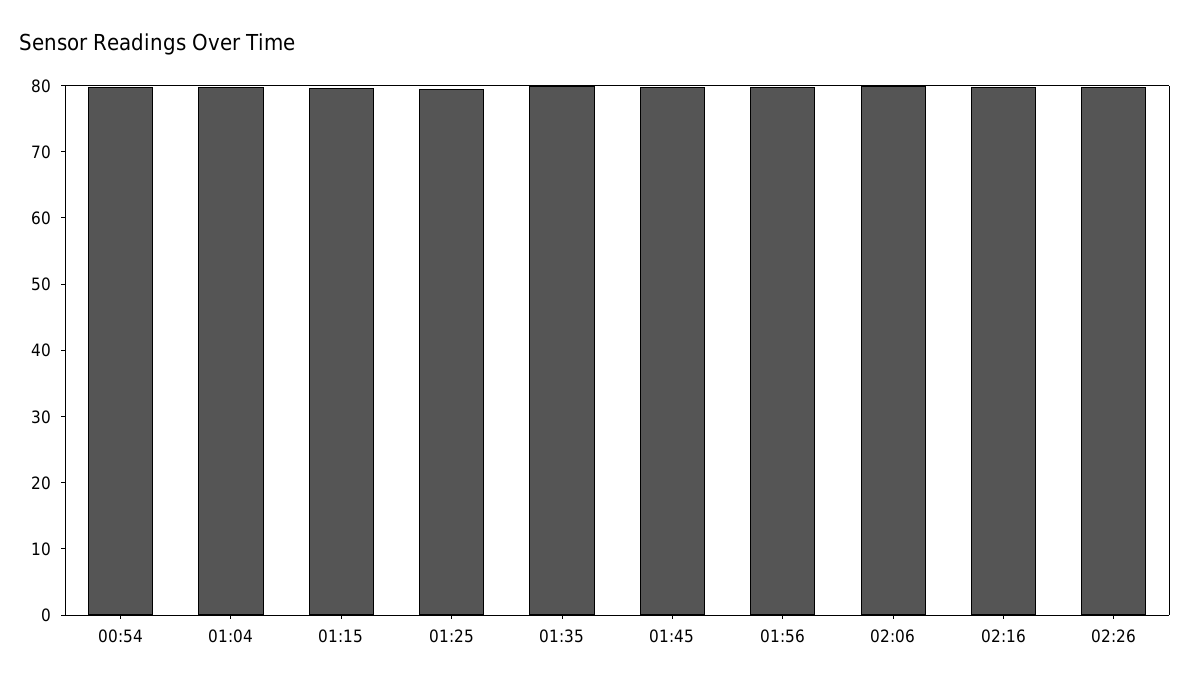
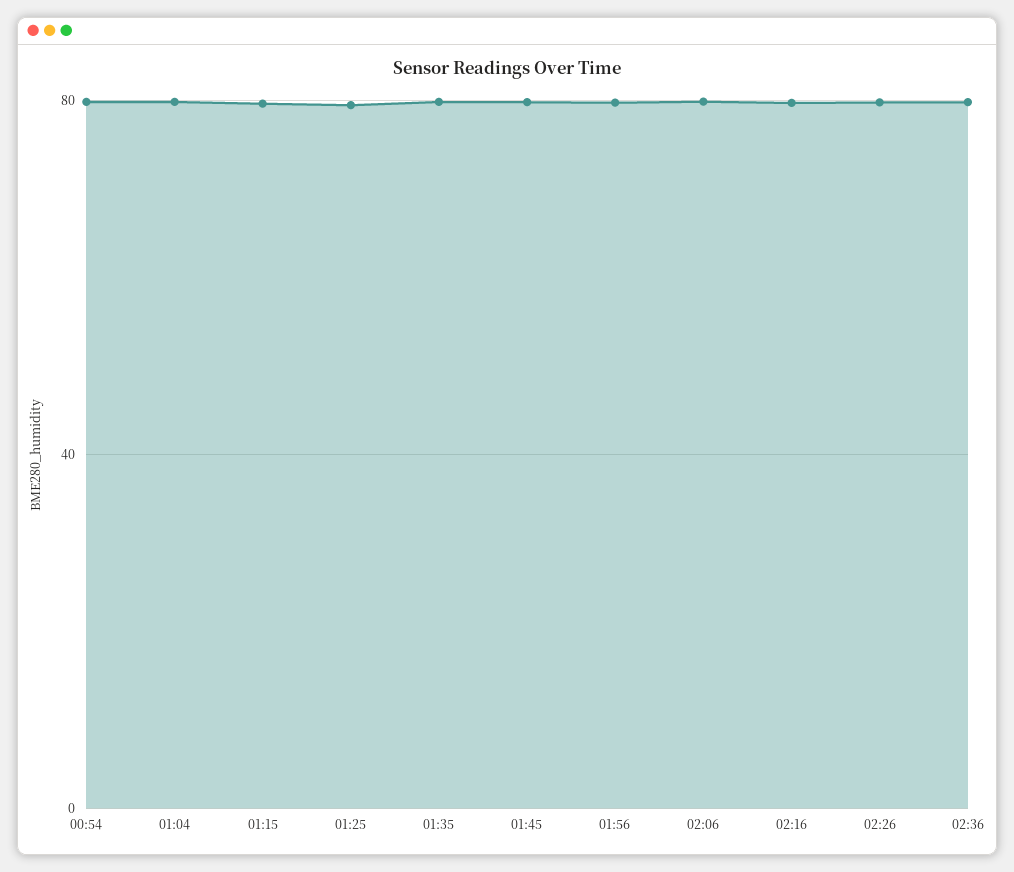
02:36: none -> 80

